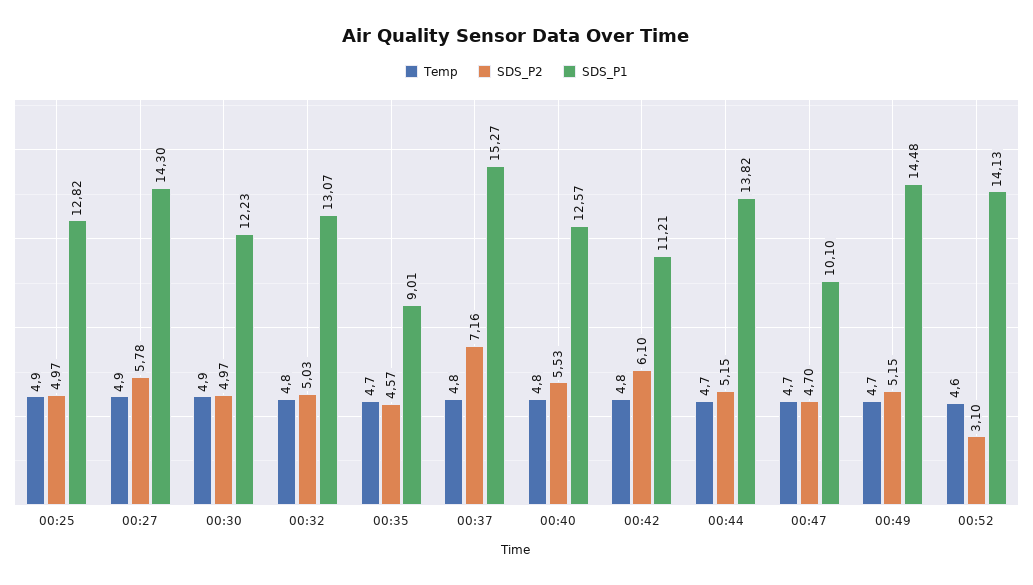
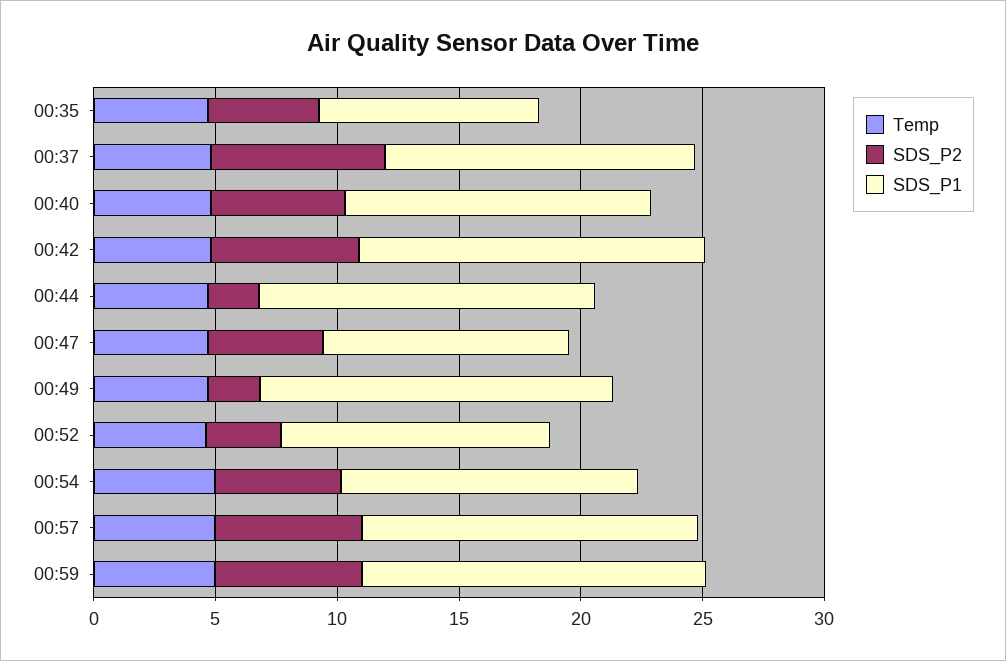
Temp, 00:25: 4.9 -> none
SDS_P2, 00:25: 4.97 -> none
SDS_P1, 00:25: 12.82 -> none
Temp, 00:27: 4.9 -> none
SDS_P2, 00:27: 5.78 -> none
SDS_P1, 00:27: 14.3 -> none
Temp, 00:30: 4.9 -> none
SDS_P2, 00:30: 4.97 -> none
SDS_P1, 00:30: 12.23 -> none
Temp, 00:32: 4.8 -> none
SDS_P2, 00:32: 5.03 -> none
SDS_P1, 00:32: 13.07 -> none
SDS_P1, 00:37: 15.27 -> 13
SDS_P1, 00:42: 11.21 -> 14
SDS_P2, 00:44: 5.15 -> 2
SDS_P2, 00:49: 5.15 -> 2
SDS_P1, 00:52: 14.13 -> 11
Temp, 00:54: none -> 5
SDS_P2, 00:54: none -> 5
SDS_P1, 00:54: none -> 12
Temp, 00:57: none -> 5
SDS_P2, 00:57: none -> 6
SDS_P1, 00:57: none -> 14
Temp, 00:59: none -> 5
SDS_P2, 00:59: none -> 6
SDS_P1, 00:59: none -> 14

